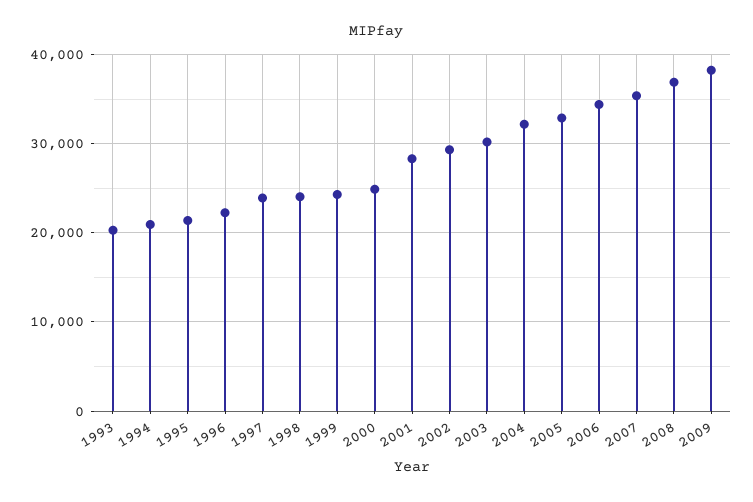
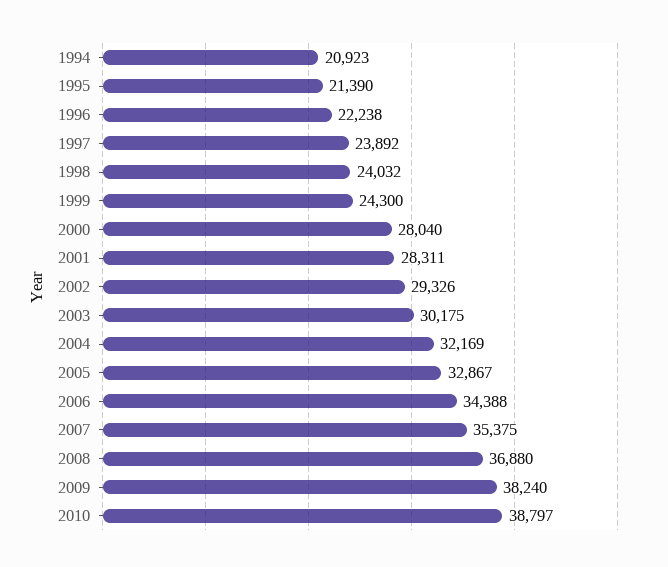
1993: 20000 -> none
2000: 25000 -> 28040
2010: none -> 38797

